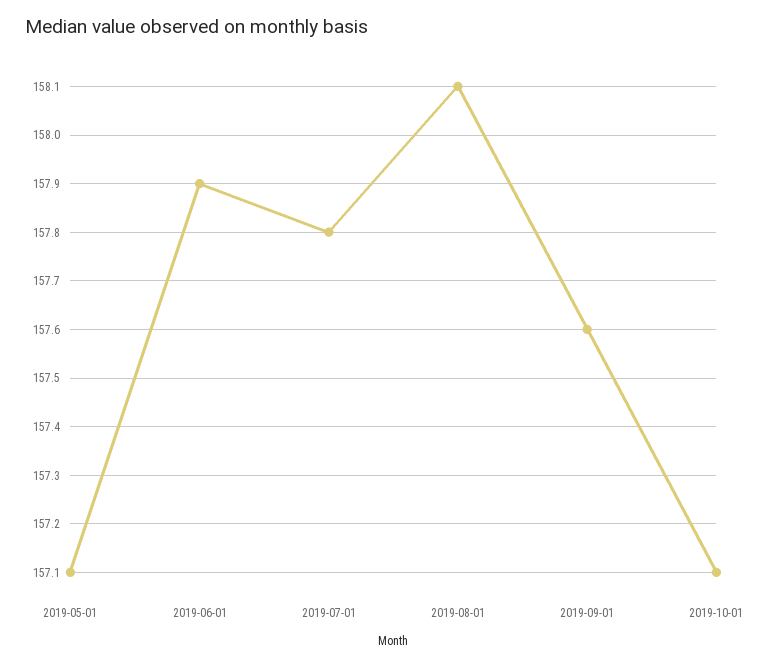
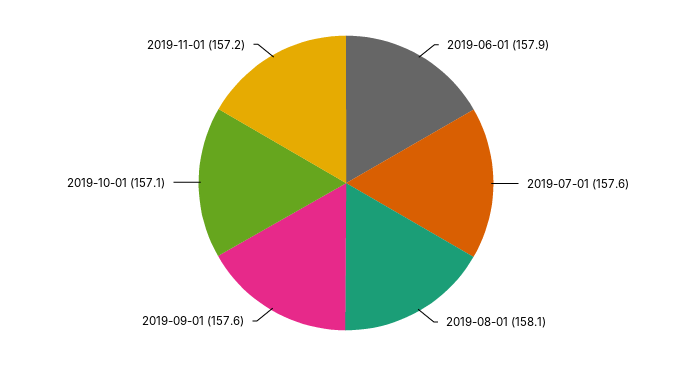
2019-05-01: 157.1 -> none
2019-07-01: 157.8 -> 157.6
2019-11-01: none -> 157.2

